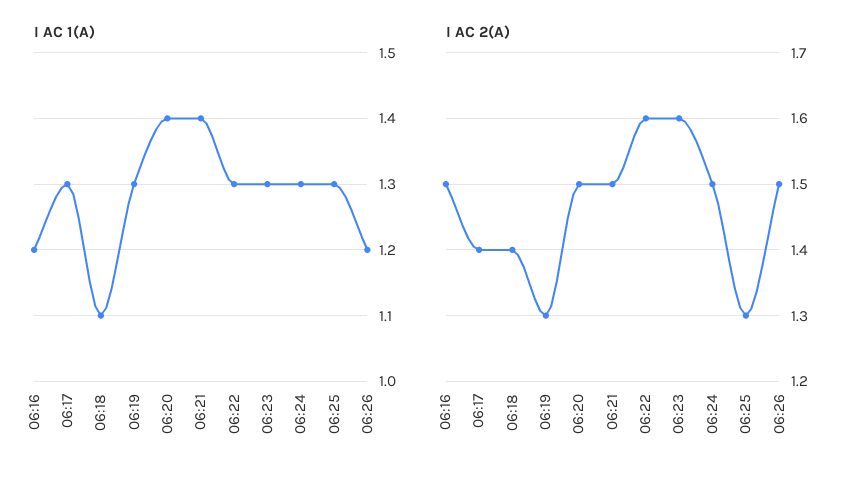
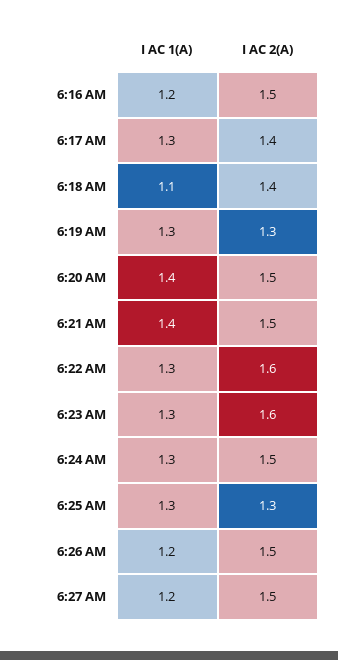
I AC 1(A), 6:27 AM: none -> 1.2
I AC 2(A), 6:27 AM: none -> 1.5

